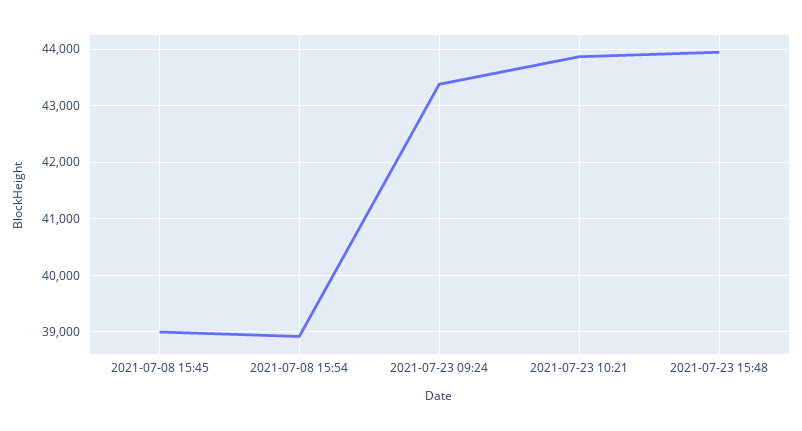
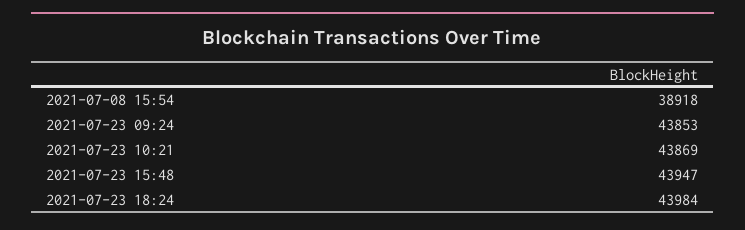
2021-07-08 15:45: 39000 -> none
2021-07-23 09:24: 43400 -> 43853
2021-07-23 18:24: none -> 43984

